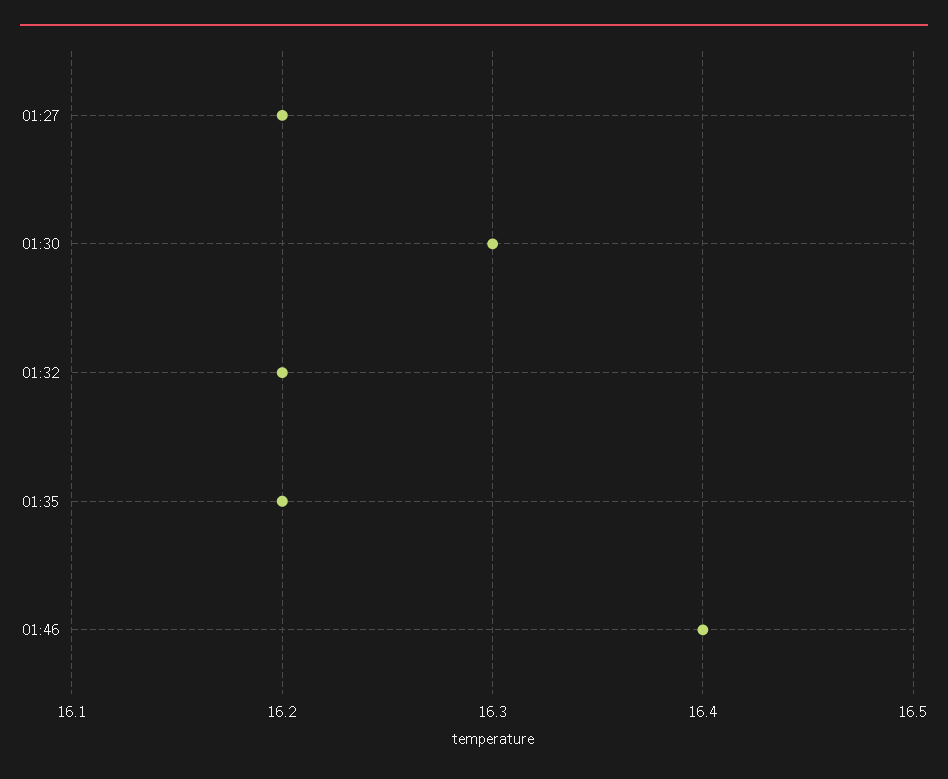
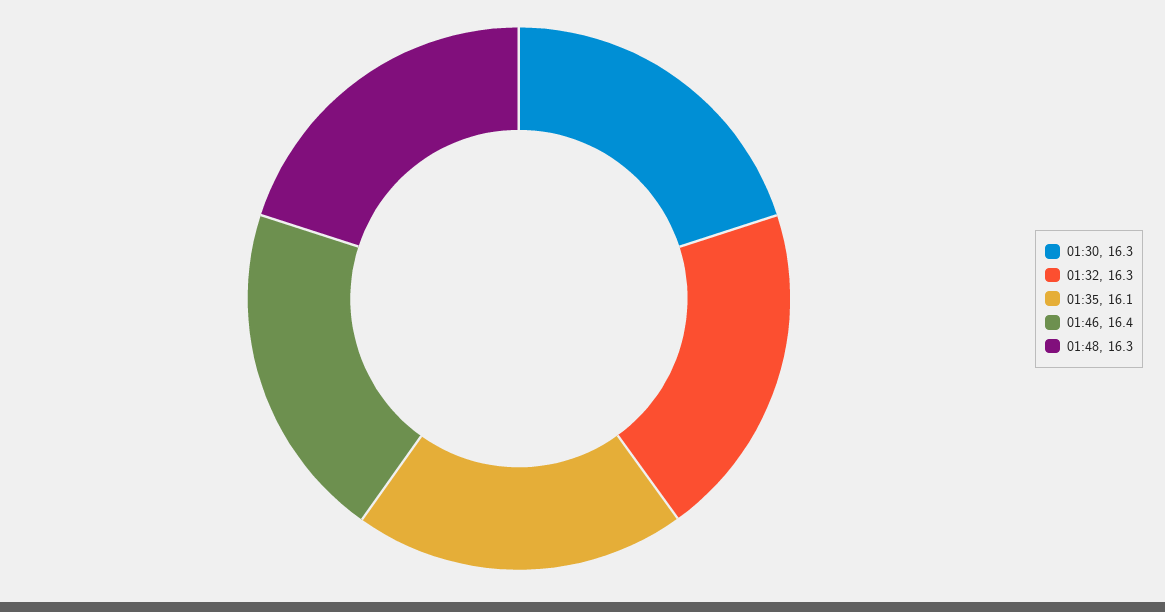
01:27: 16.2 -> none
01:32: 16.2 -> 16.3
01:35: 16.2 -> 16.1
01:48: none -> 16.3

